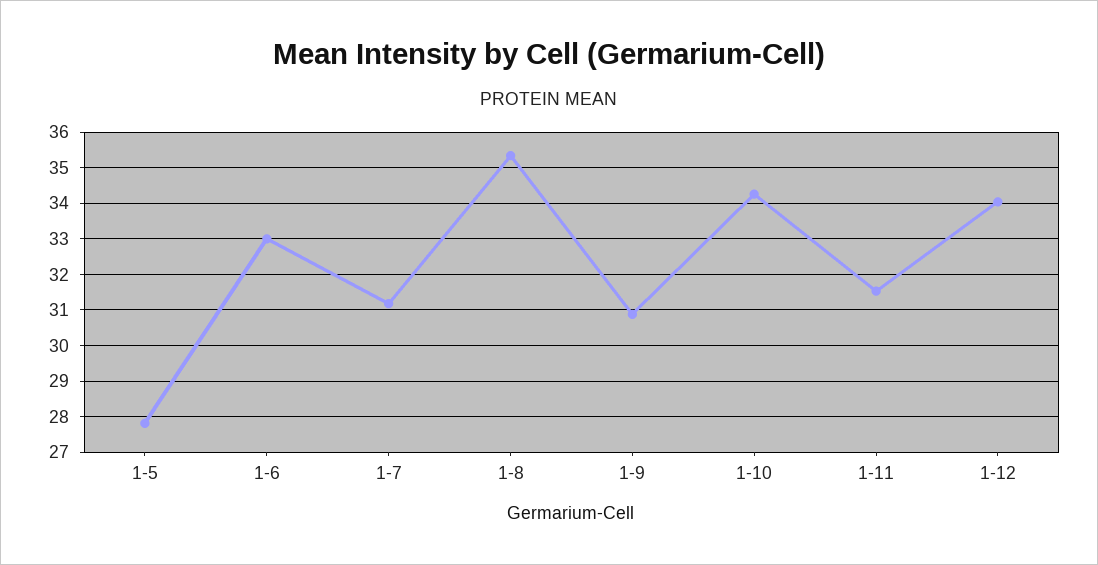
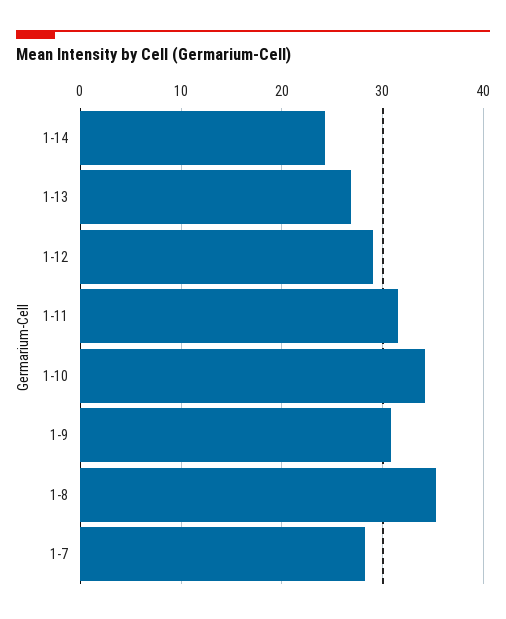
1-5: 27.8 -> none
1-6: 33 -> none
1-7: 31.2 -> 28
1-12: 34 -> 29
1-14: none -> 24
1-13: none -> 27

